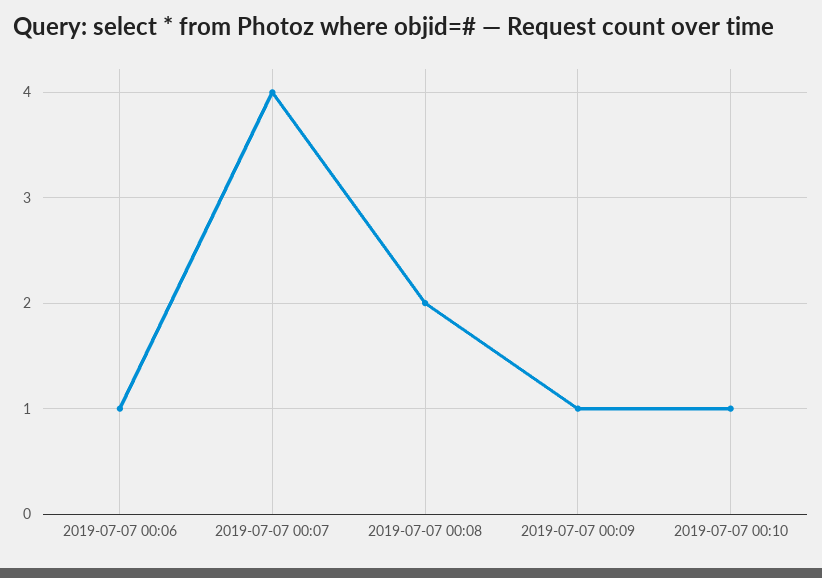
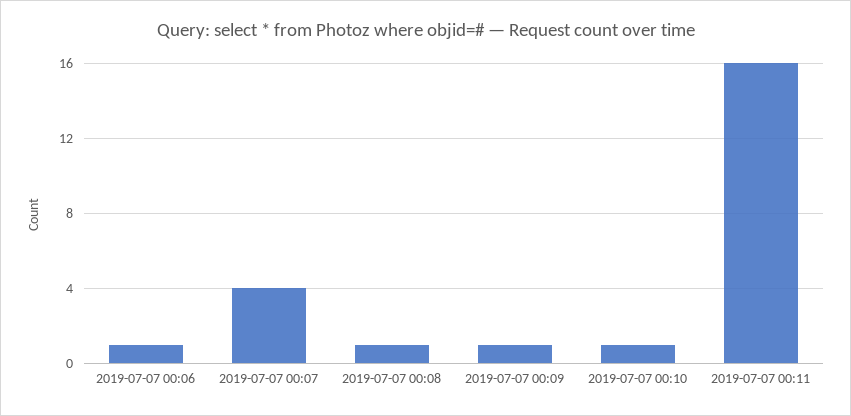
2019-07-07 00:08: 2 -> 1
2019-07-07 00:11: none -> 16

